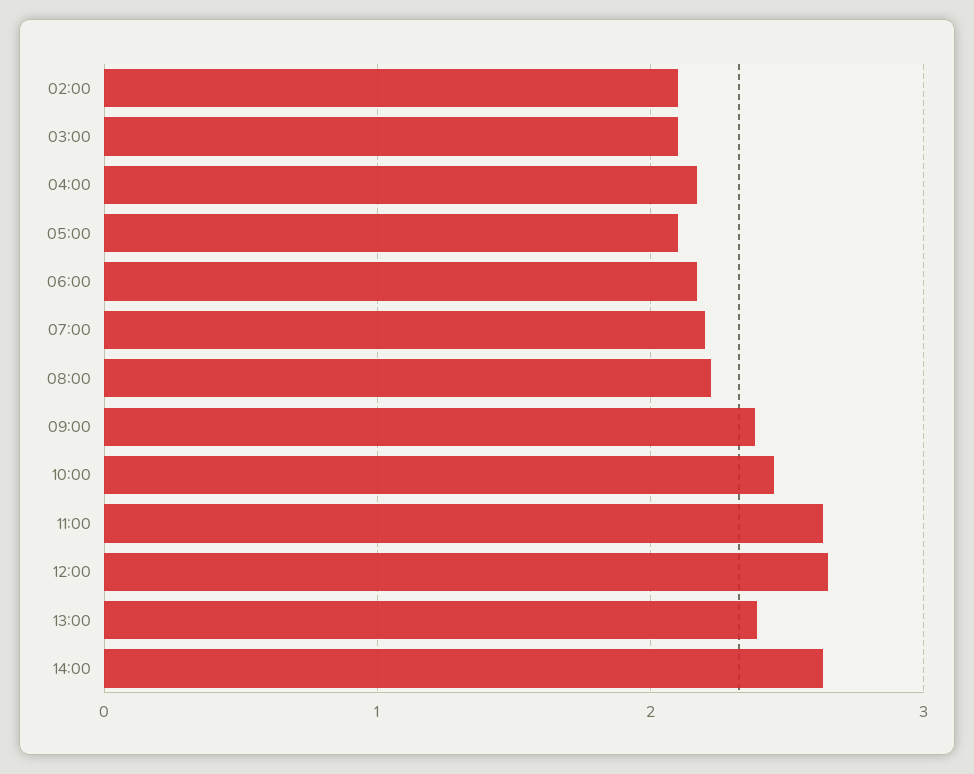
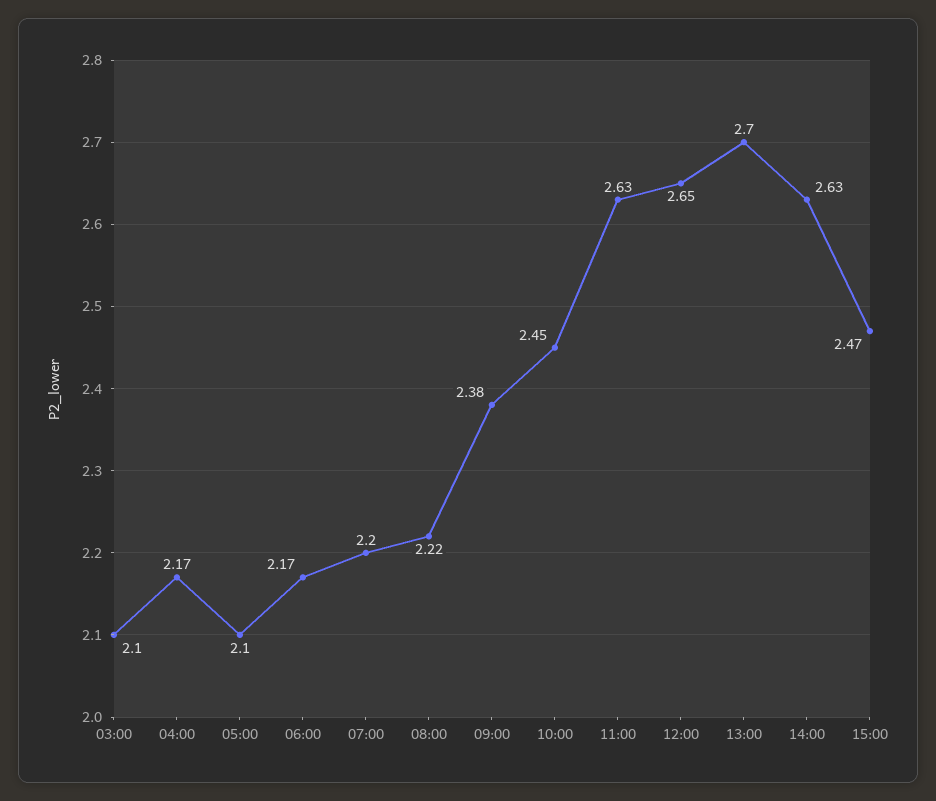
02:00: 2.1 -> none
13:00: 2.4 -> 2.7
15:00: none -> 2.47

